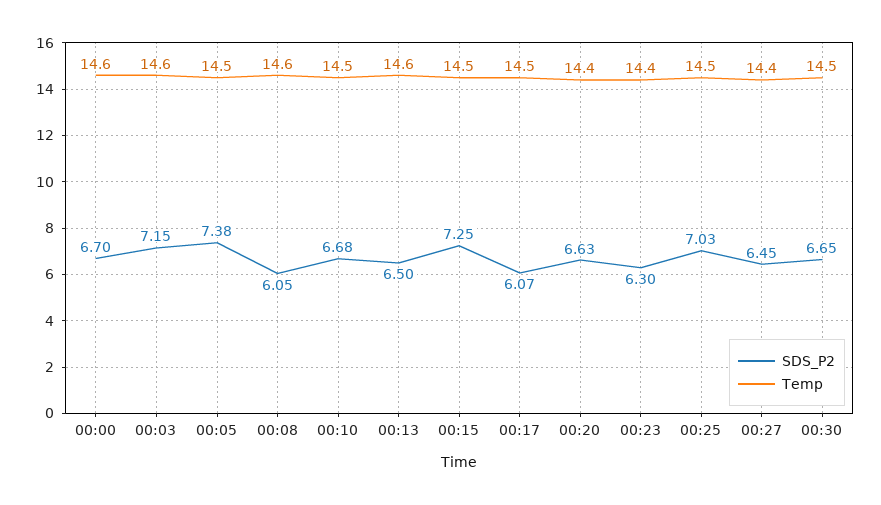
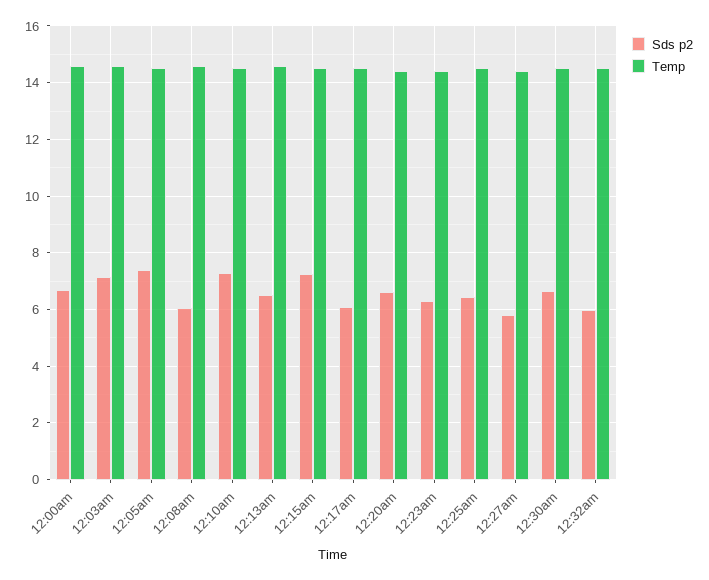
SDS_P2, 00:10: 6.68 -> 7.25
SDS_P2, 00:25: 7.03 -> 6.5
SDS_P2, 00:27: 6.45 -> 5.75
SDS_P2, 12:32am: none -> 6
Temp, 12:32am: none -> 14.5

